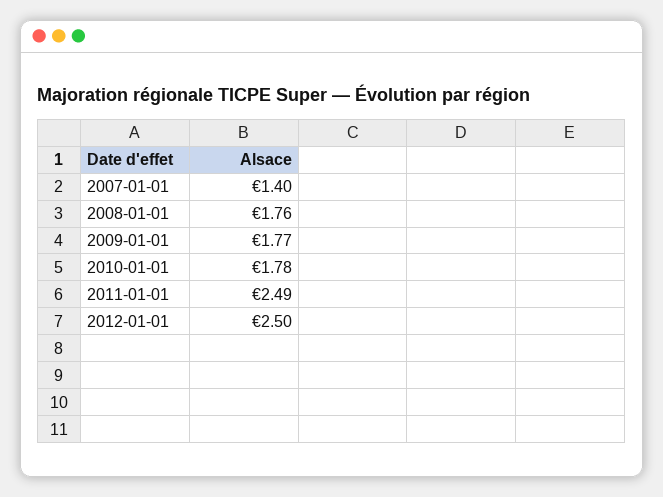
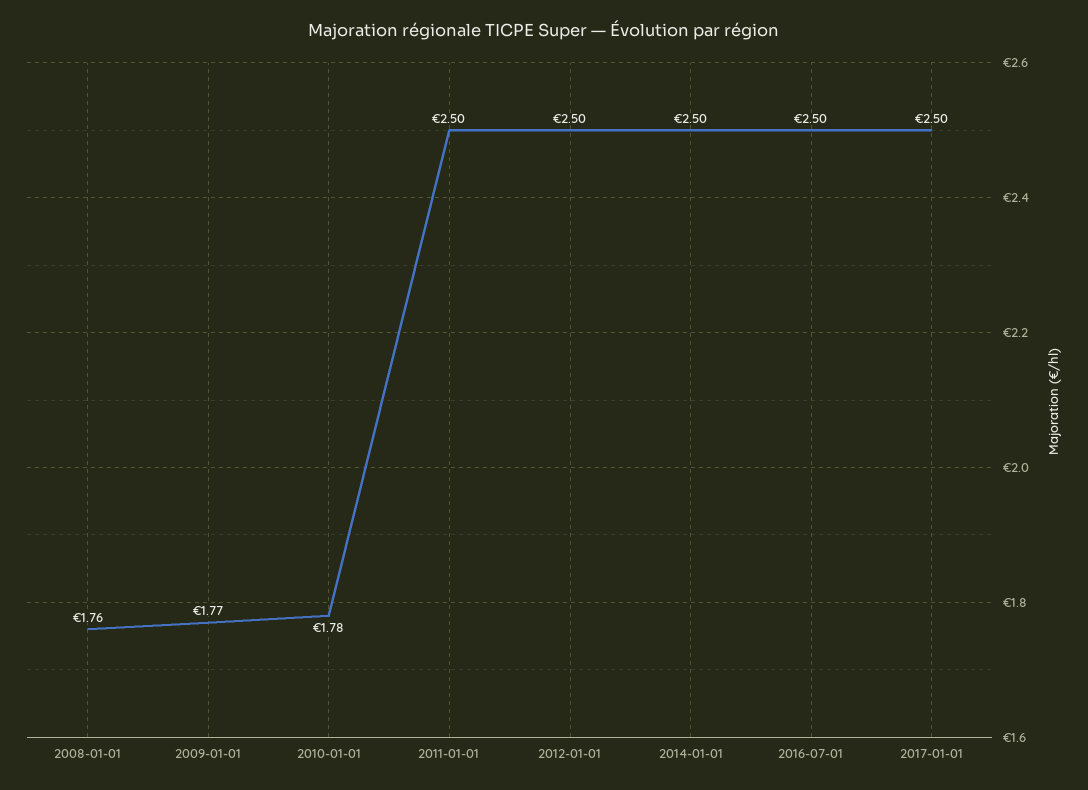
2007-01-01: 1.4 -> none
2011-01-01: 2.49 -> 2.5
2014-01-01: none -> 2.5
2016-07-01: none -> 2.5
2017-01-01: none -> 2.5

